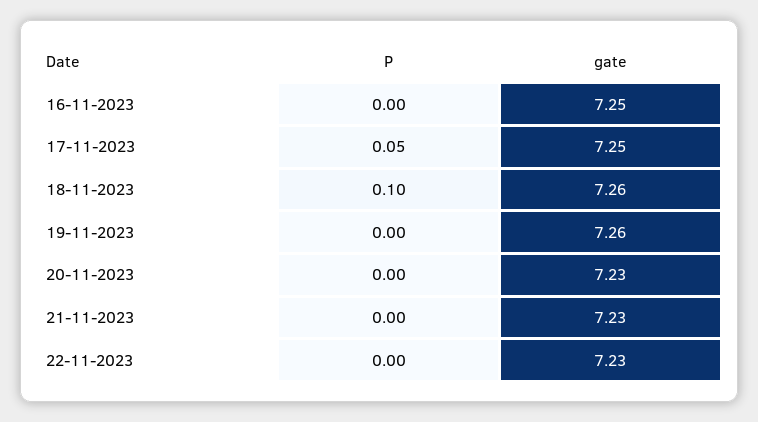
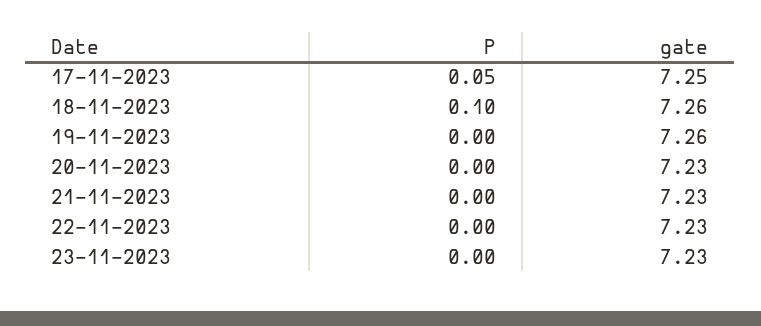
P, 16-11-2023: 0 -> none
gate, 16-11-2023: 7.25 -> none
P, 23-11-2023: none -> 0
gate, 23-11-2023: none -> 7.23

